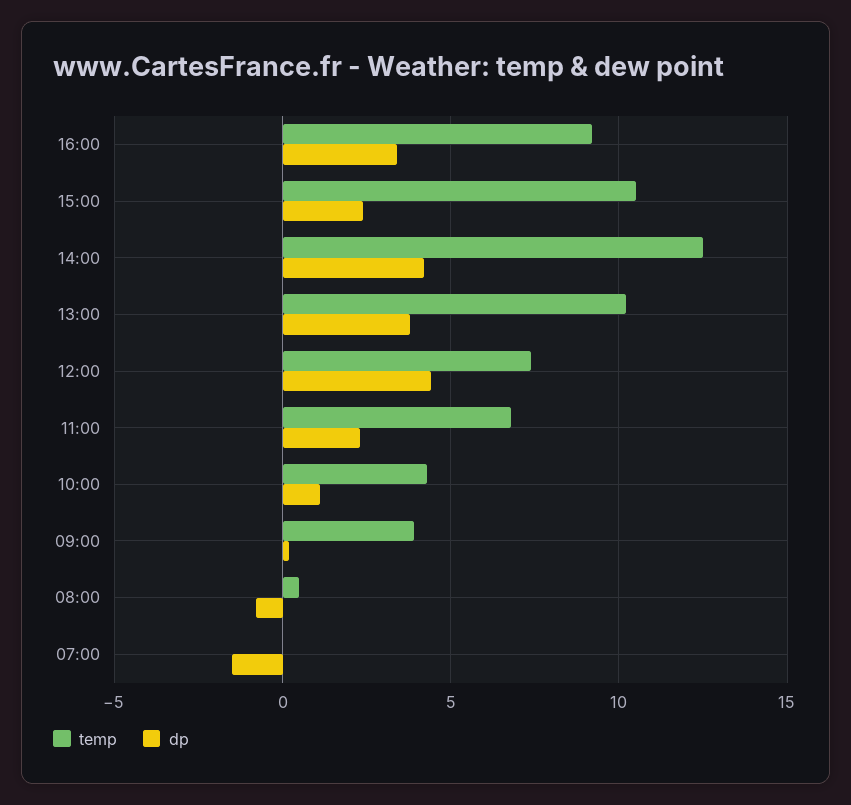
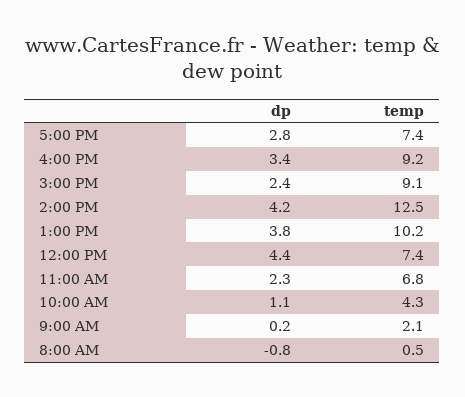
temp, 15:00: 10.5 -> 9.1
temp, 09:00: 4 -> 2.1
temp, 07:00: 0 -> none
dp, 07:00: -1.5 -> none
dp, 5:00 PM: none -> 2.8
temp, 5:00 PM: none -> 7.4

